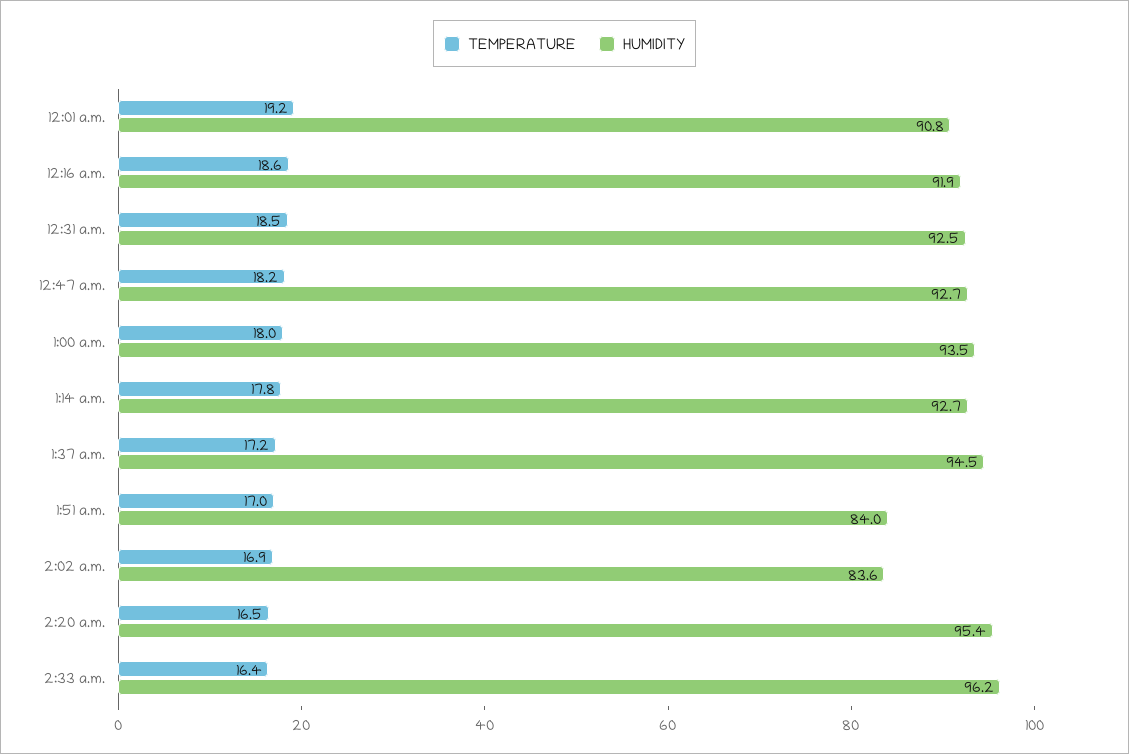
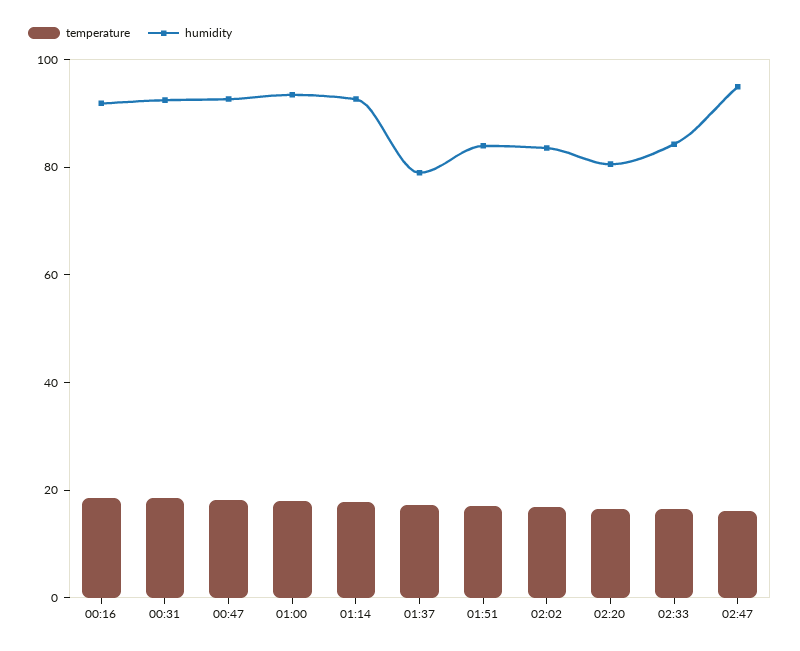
TEMPERATURE, 12:01 a.m.: 19.2 -> none
HUMIDITY, 12:01 a.m.: 90.8 -> none
HUMIDITY, 1:37 a.m.: 94.5 -> 80
HUMIDITY, 2:20 a.m.: 95.4 -> 80
HUMIDITY, 2:33 a.m.: 96.2 -> 85
TEMPERATURE, 02:47: none -> 15
HUMIDITY, 02:47: none -> 95

